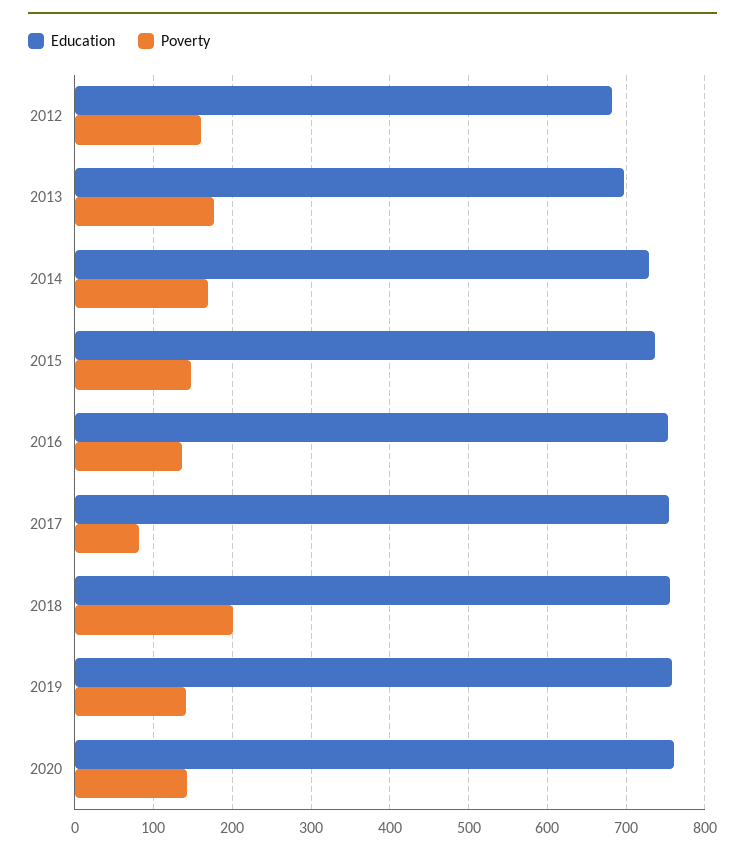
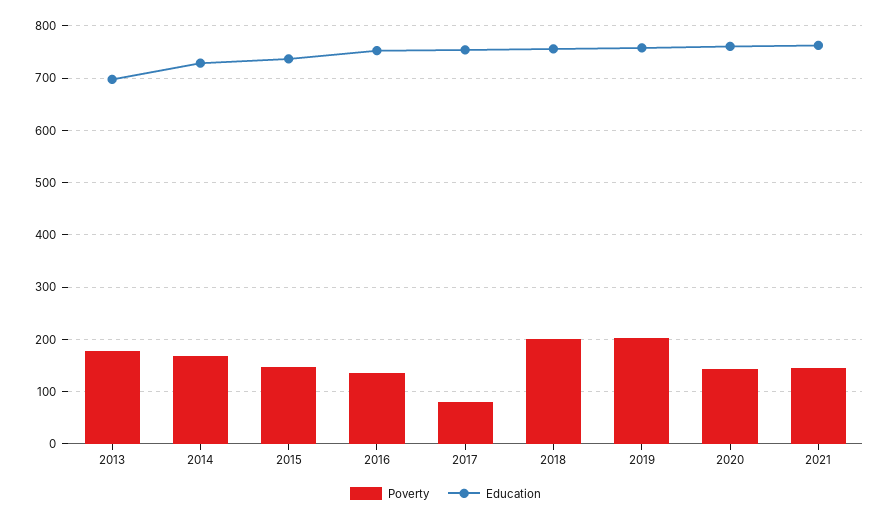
Education, 2012: 680 -> none
Poverty, 2012: 160 -> none
Poverty, 2019: 140 -> 200
Poverty, 2021: none -> 140
Education, 2021: none -> 760

